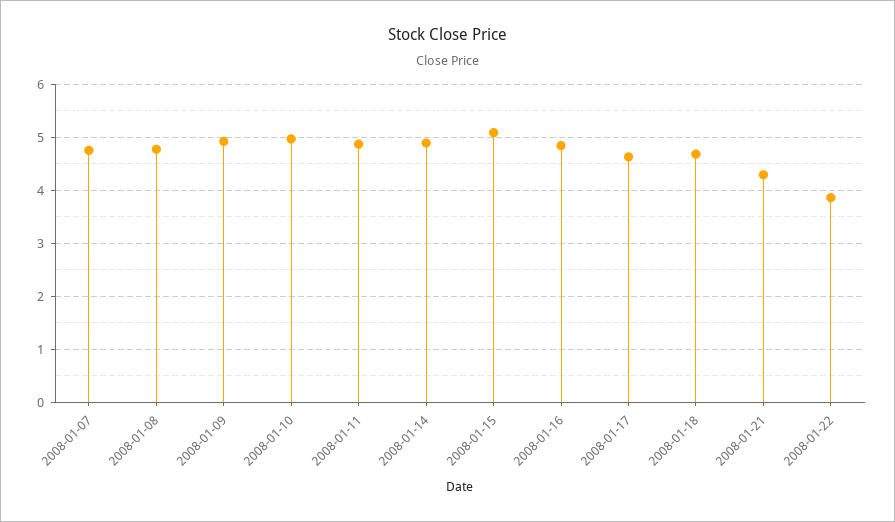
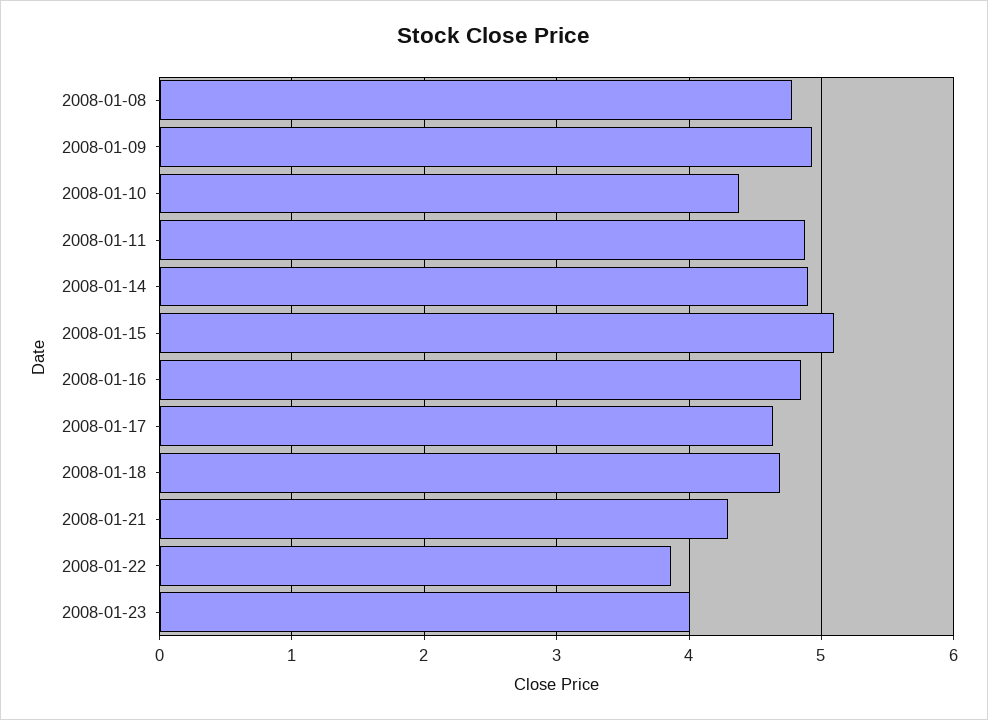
2008-01-07: 4.8 -> none
2008-01-10: 5 -> 4.4
2008-01-23: none -> 4

